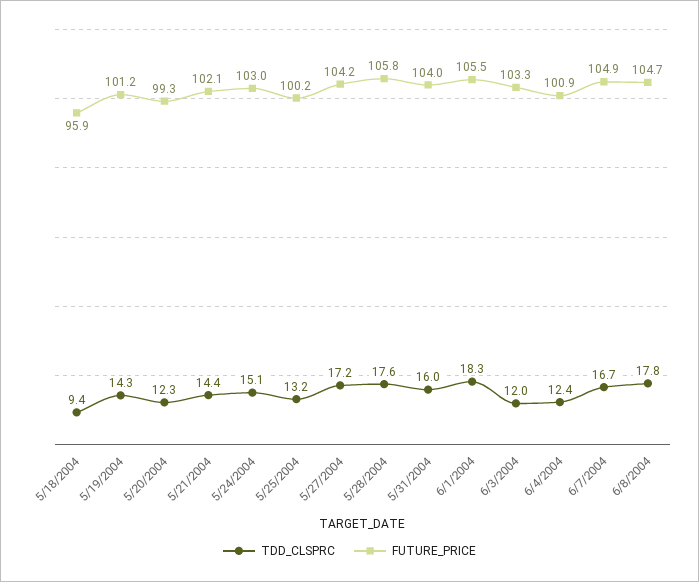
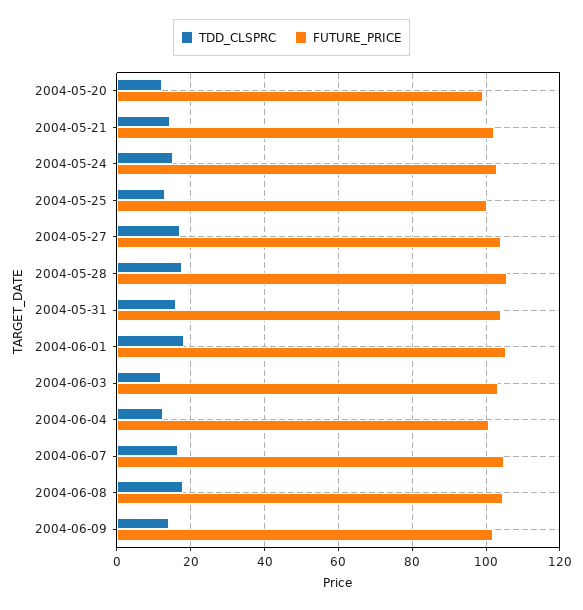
TDD_CLSPRC, 5/18/2004: 9.4 -> none
FUTURE_PRICE, 5/18/2004: 95.9 -> none
TDD_CLSPRC, 5/19/2004: 14.3 -> none
FUTURE_PRICE, 5/19/2004: 101.2 -> none
TDD_CLSPRC, 2004-06-09: none -> 14
FUTURE_PRICE, 2004-06-09: none -> 102

